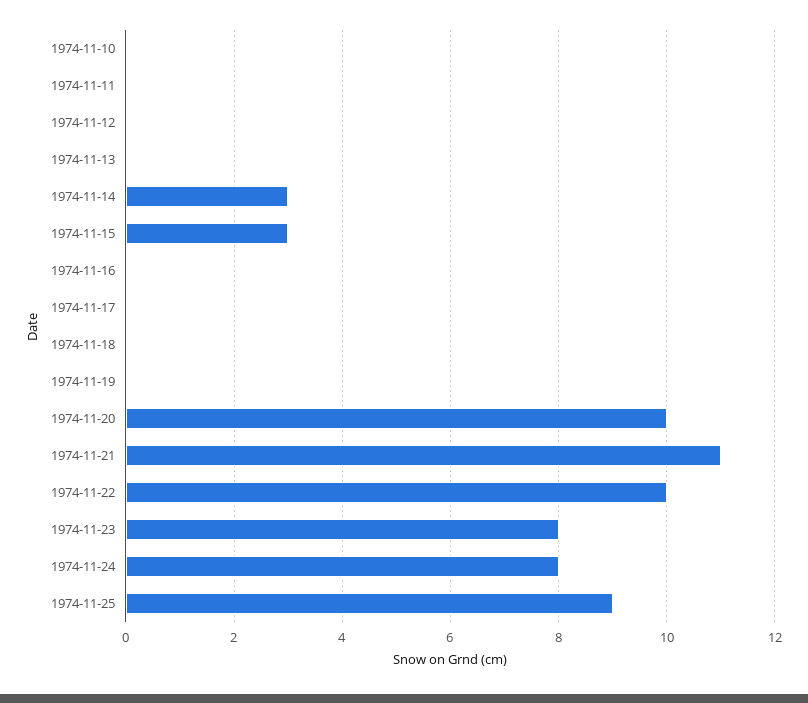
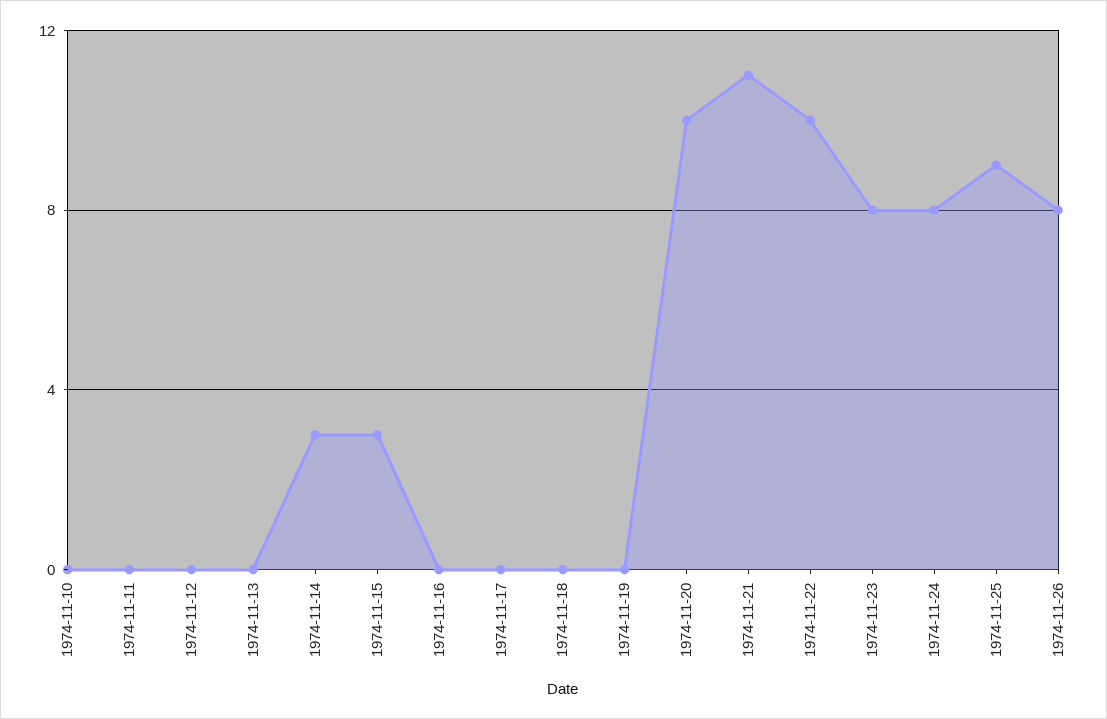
1974-11-26: none -> 8

